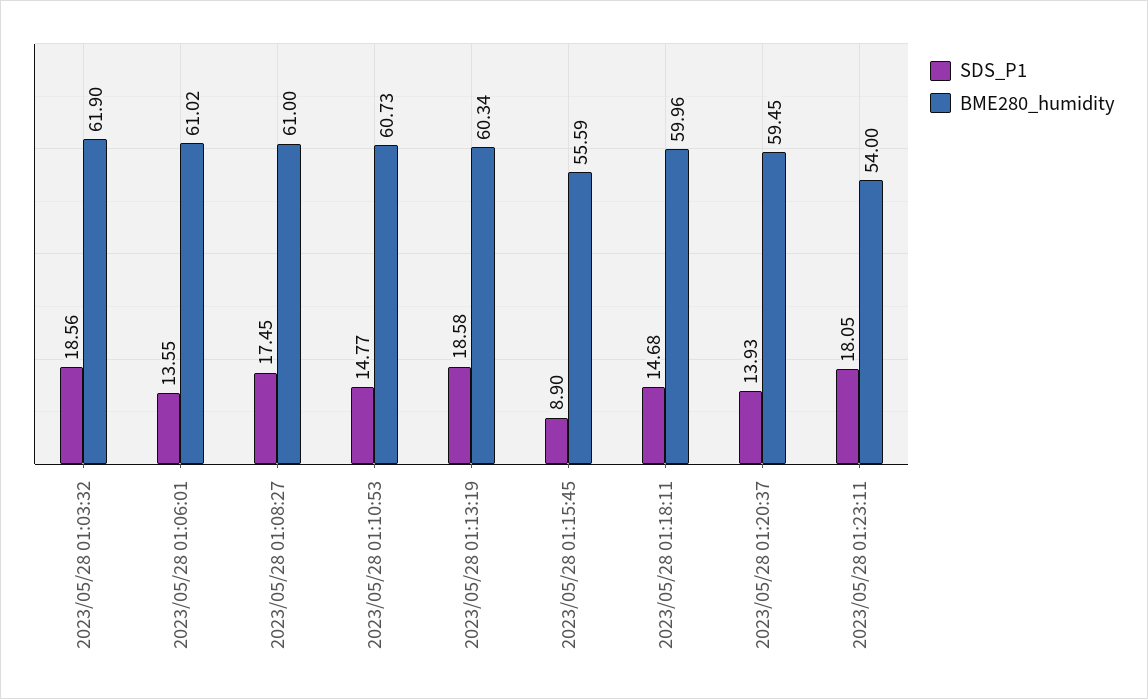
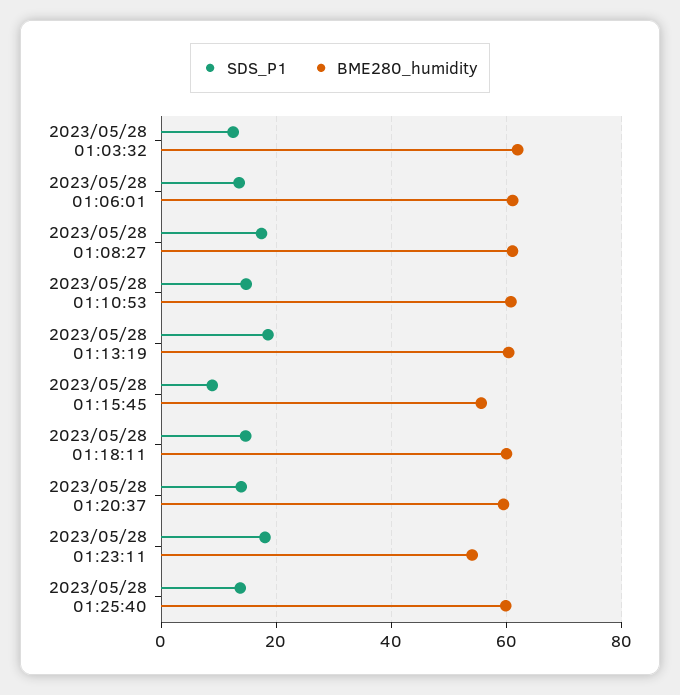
SDS_P1, 2023/05/28 01:03:32: 18.56 -> 12
SDS_P1, 2023/05/28 01:25:40: none -> 14
BME280_humidity, 2023/05/28 01:25:40: none -> 60

